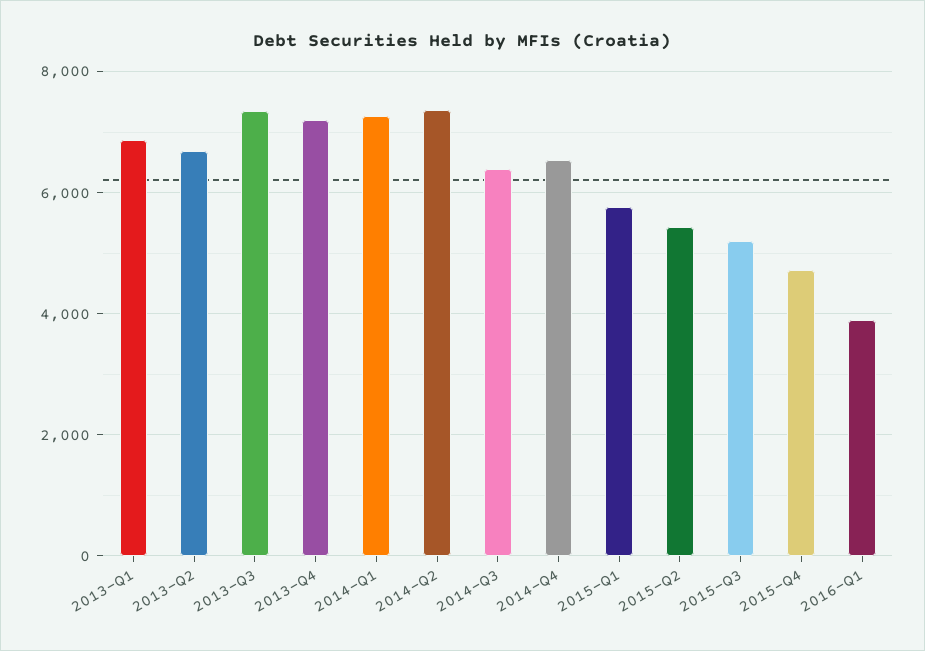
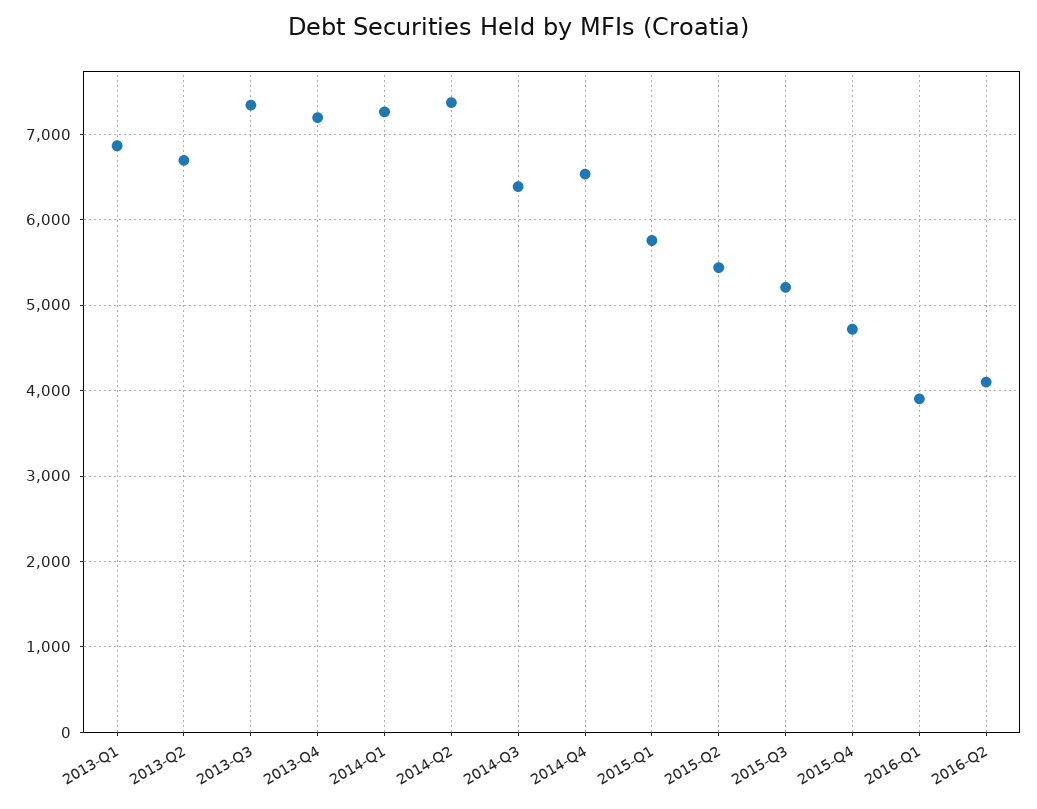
2016-Q2: none -> 4100

